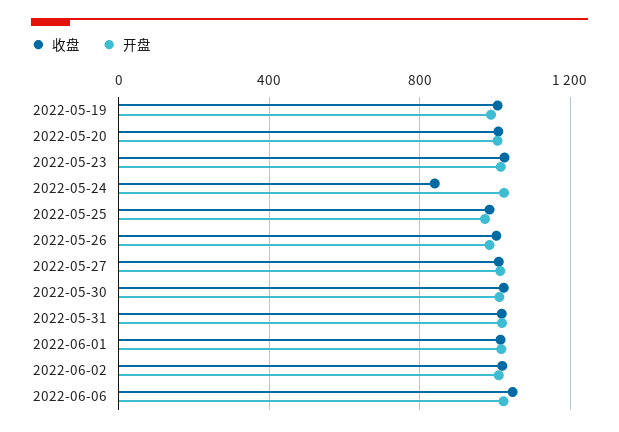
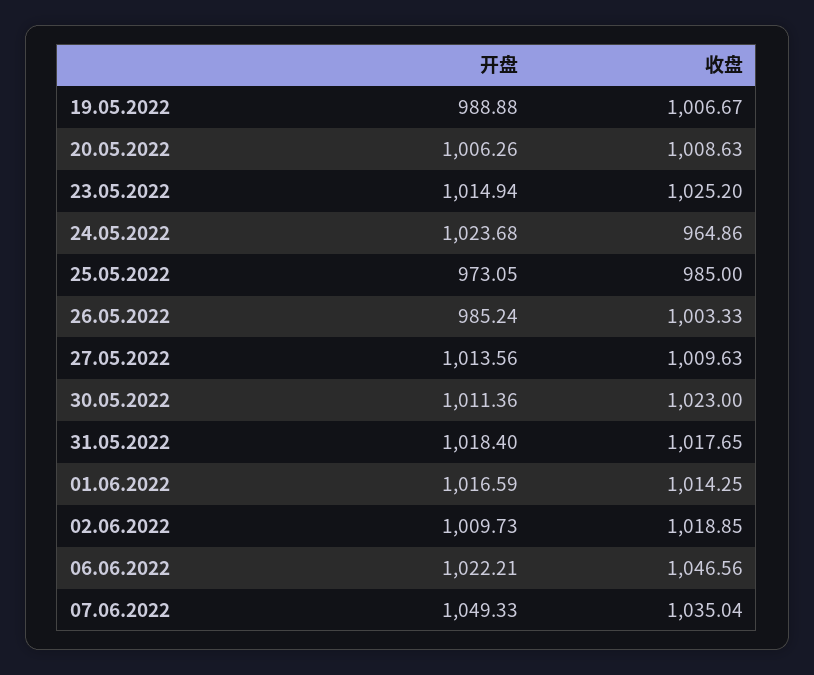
收盘, 2022-05-24: 850 -> 964.86
开盘, 07.06.2022: none -> 1049.33
收盘, 07.06.2022: none -> 1035.04

